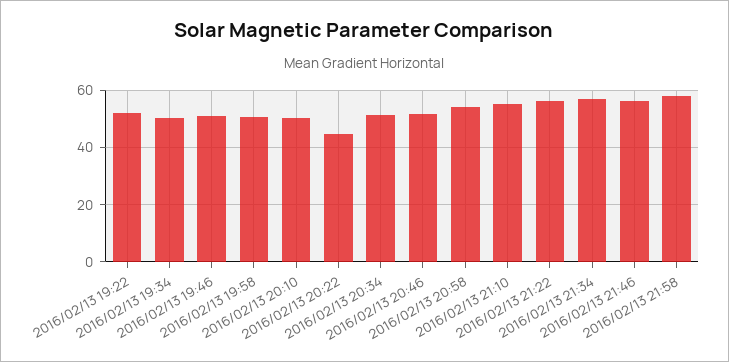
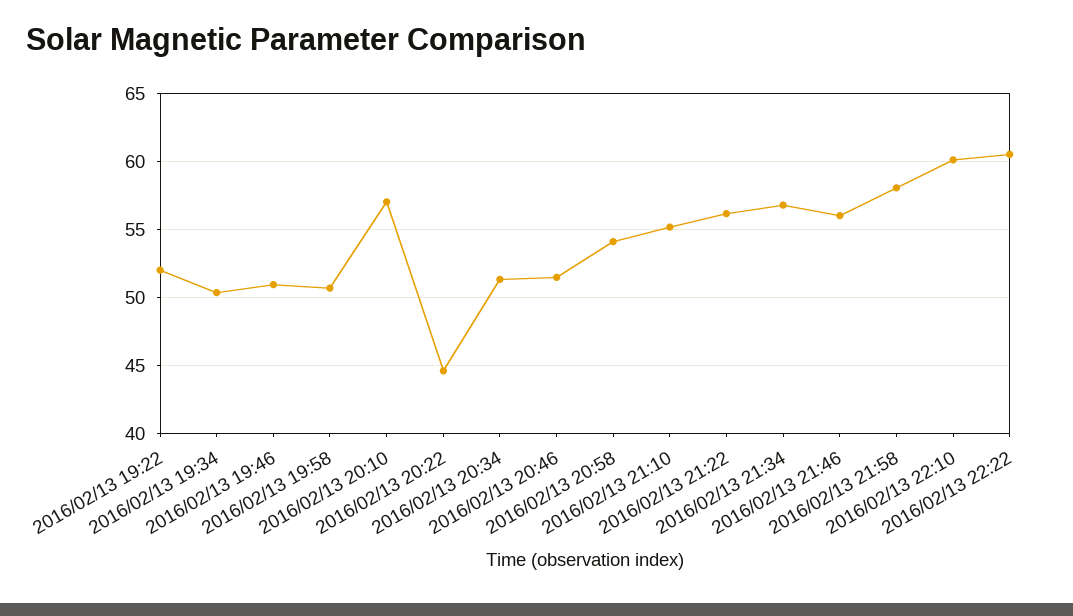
2016/02/13 20:10: 50 -> 57
2016/02/13 22:10: none -> 60
2016/02/13 22:22: none -> 60.5

